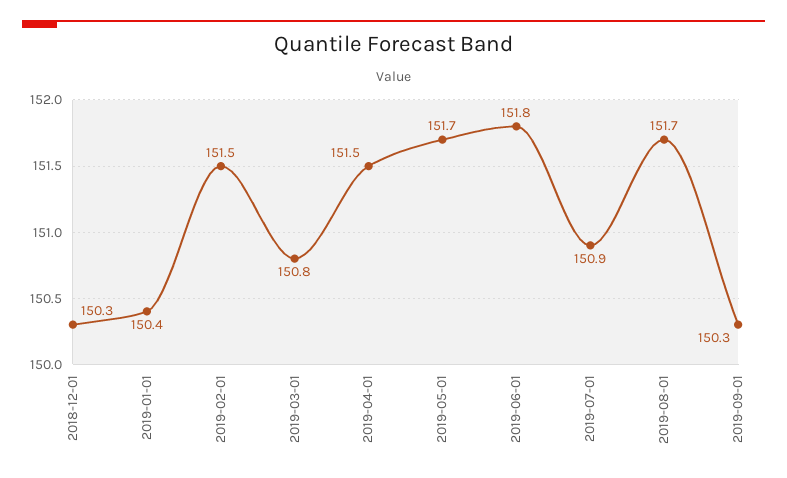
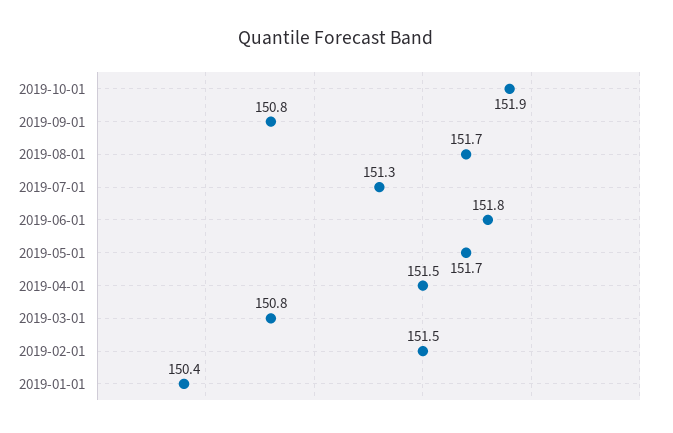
2018-12-01: 150.3 -> none
2019-07-01: 150.9 -> 151.3
2019-09-01: 150.3 -> 150.8
2019-10-01: none -> 151.9

